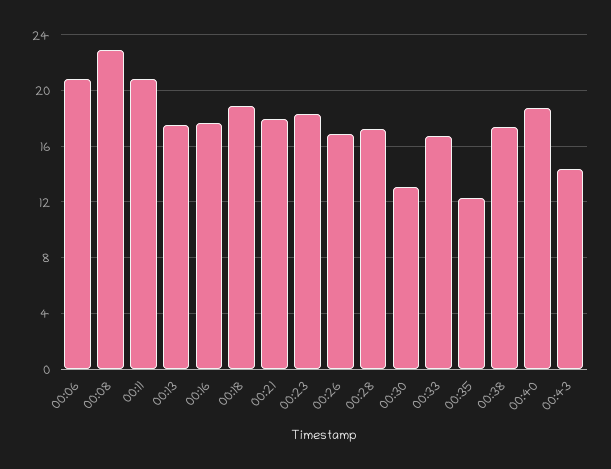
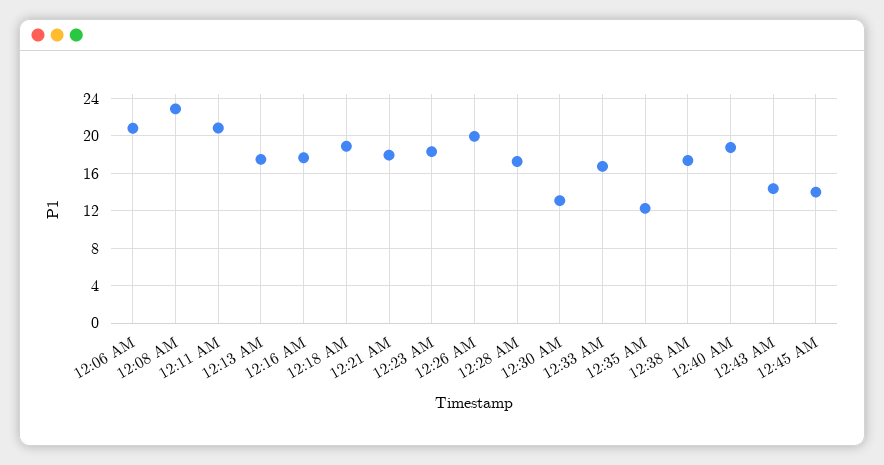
00:26: 17 -> 20
12:45 AM: none -> 14

